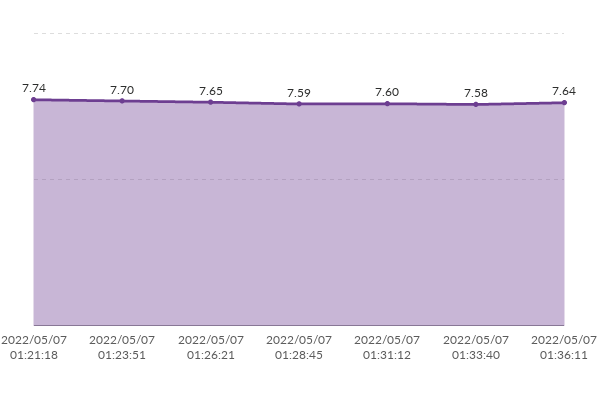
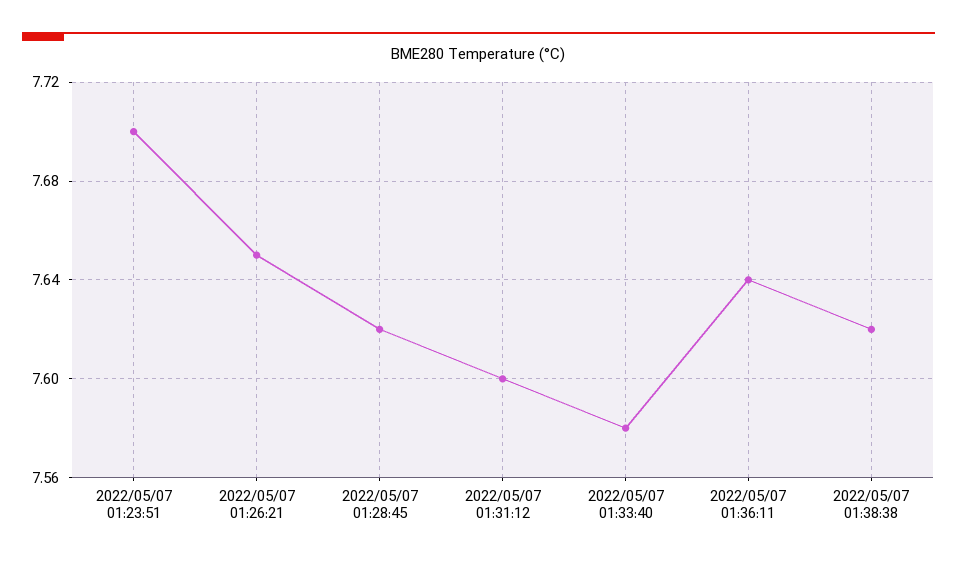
2022/05/07 01:21:18: 7.74 -> none
2022/05/07 01:28:45: 7.59 -> 7.62
2022/05/07 01:38:38: none -> 7.62

